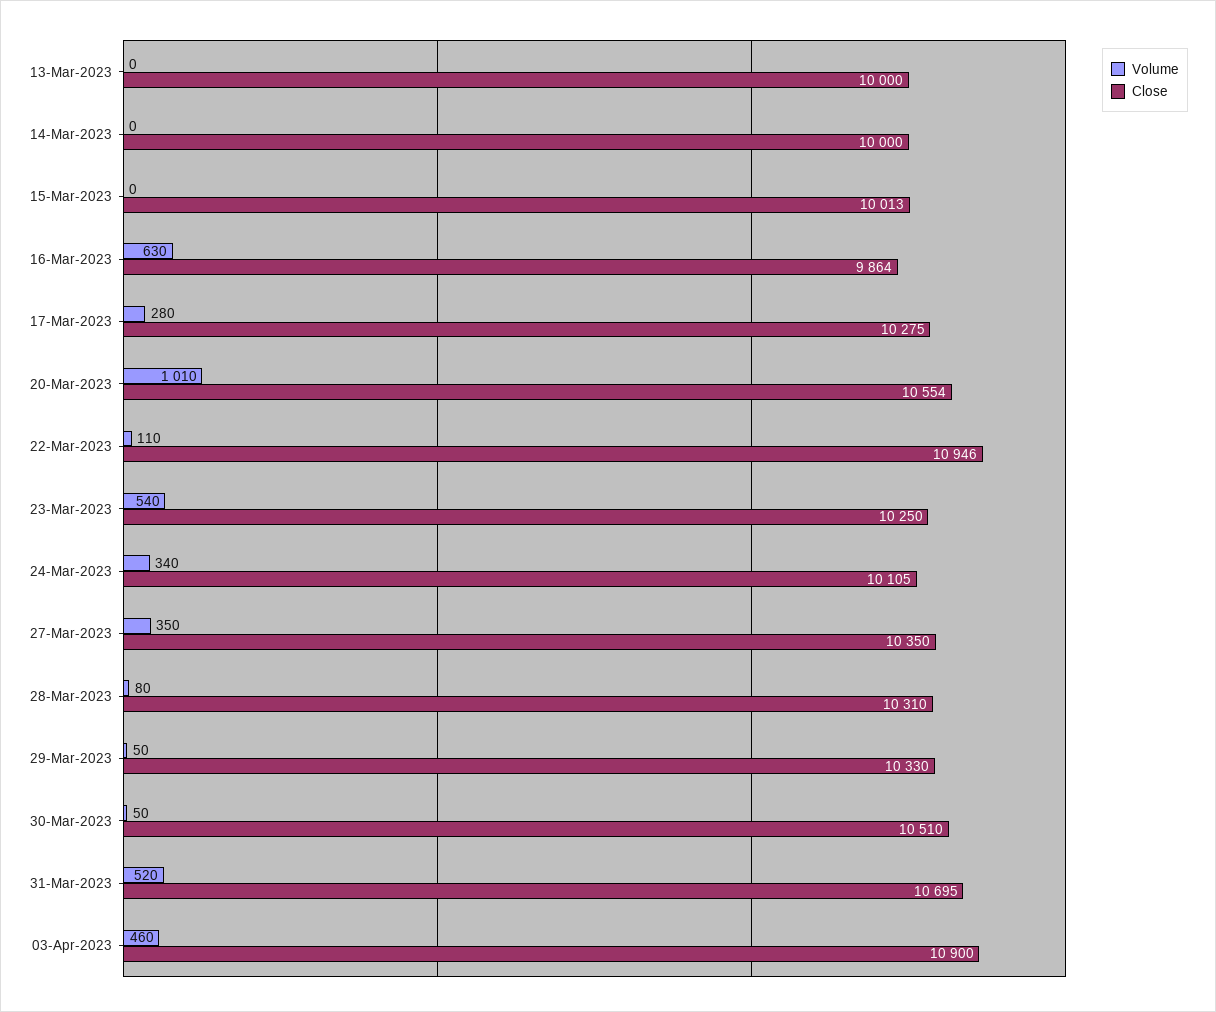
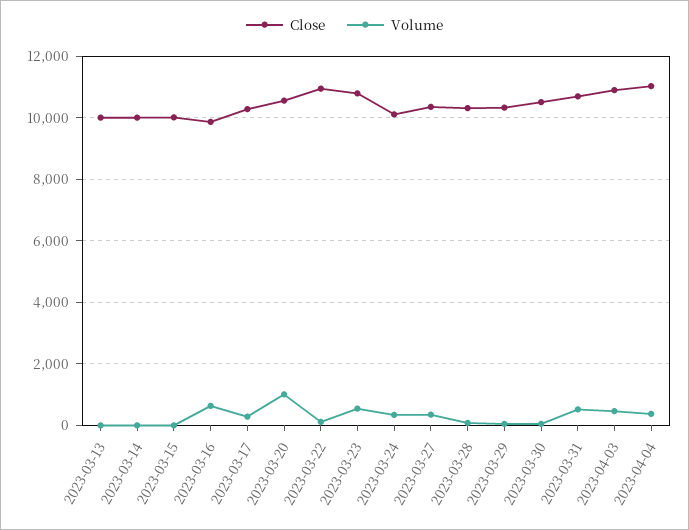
Close, 23-Mar-2023: 10250 -> 10800
Close, 2023-04-04: none -> 11000
Volume, 2023-04-04: none -> 400

